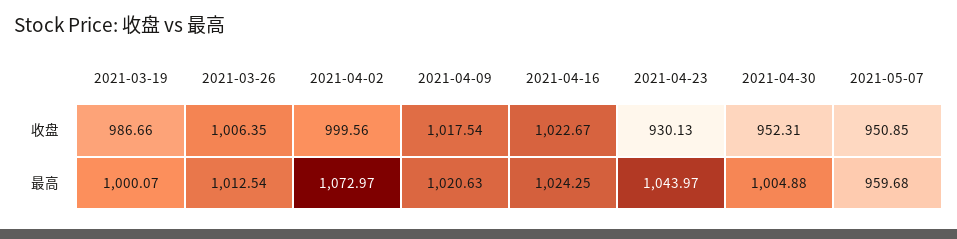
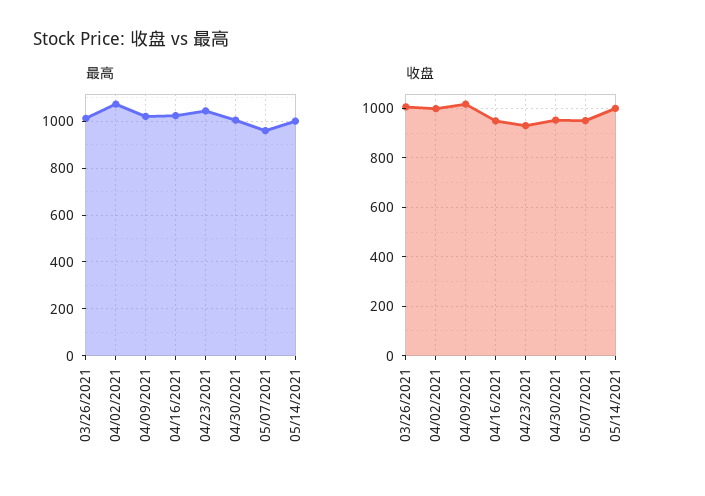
收盘, 2021-03-19: 986.66 -> none
收盘, 2021-04-16: 1022.67 -> 950
最高, 2021-03-19: 1000.07 -> none
最高, 05/14/2021: none -> 1000
收盘, 05/14/2021: none -> 1000

